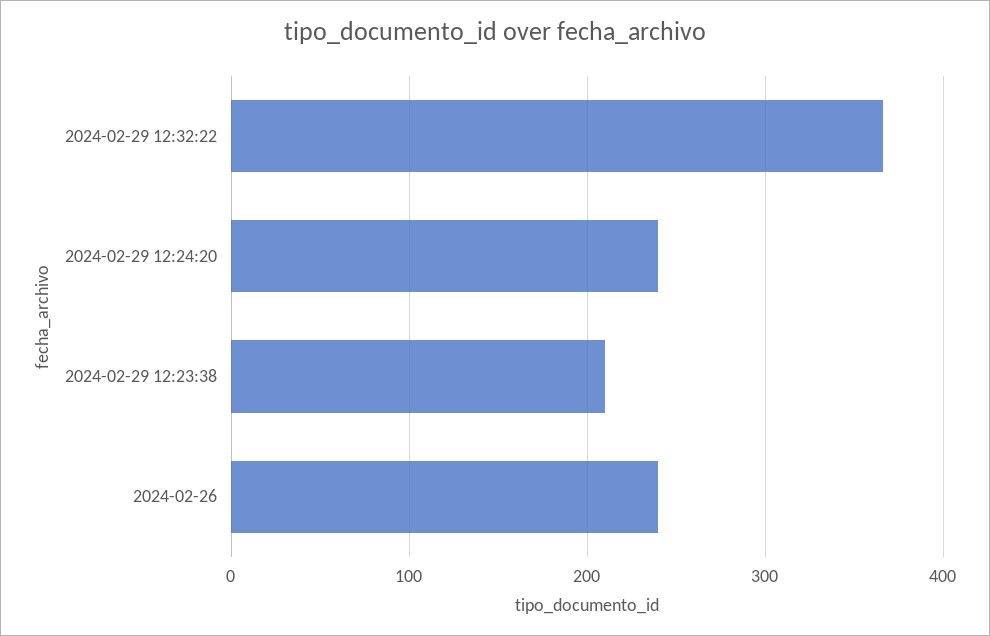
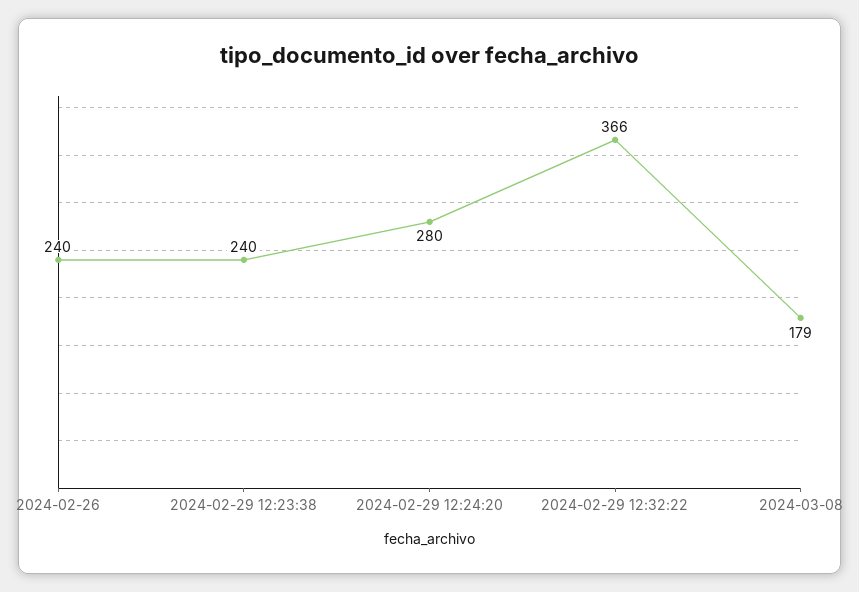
2024-02-29 12:24:20: 240 -> 280
2024-02-29 12:23:38: 210 -> 240
2024-03-08: none -> 179

